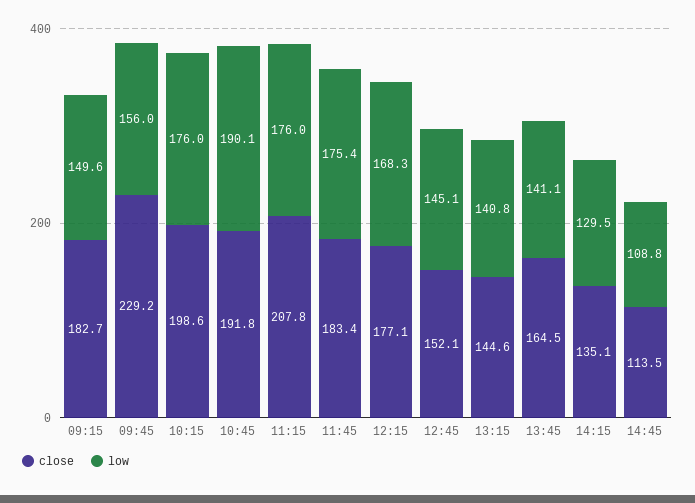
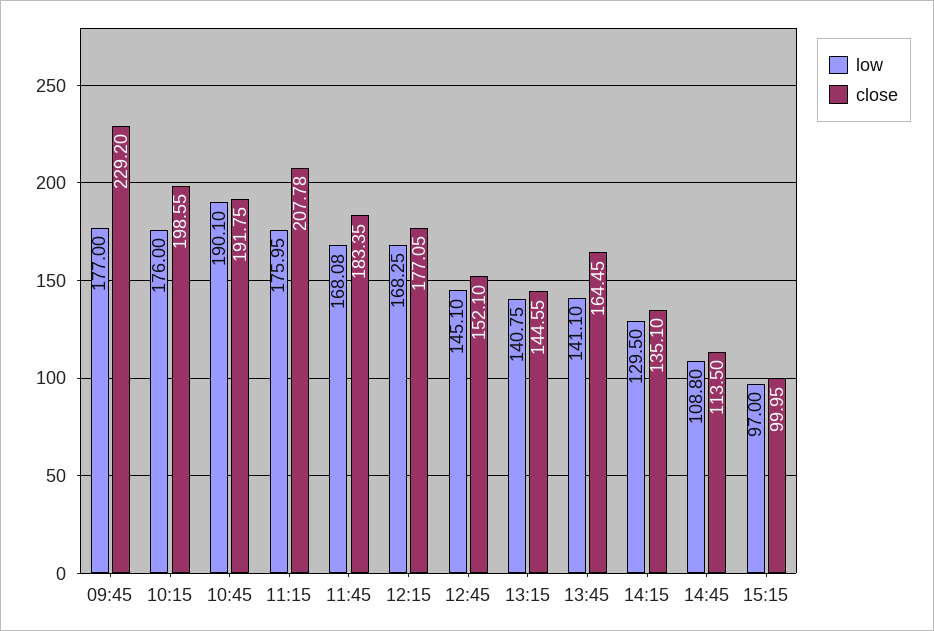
close, 09:15: 182.7 -> none
low, 09:15: 149.6 -> none
low, 09:45: 156 -> 177
low, 11:45: 175.4 -> 168.08
low, 15:15: none -> 97
close, 15:15: none -> 99.95

